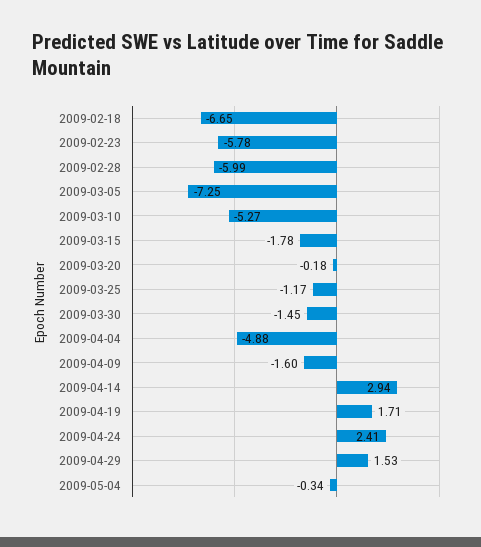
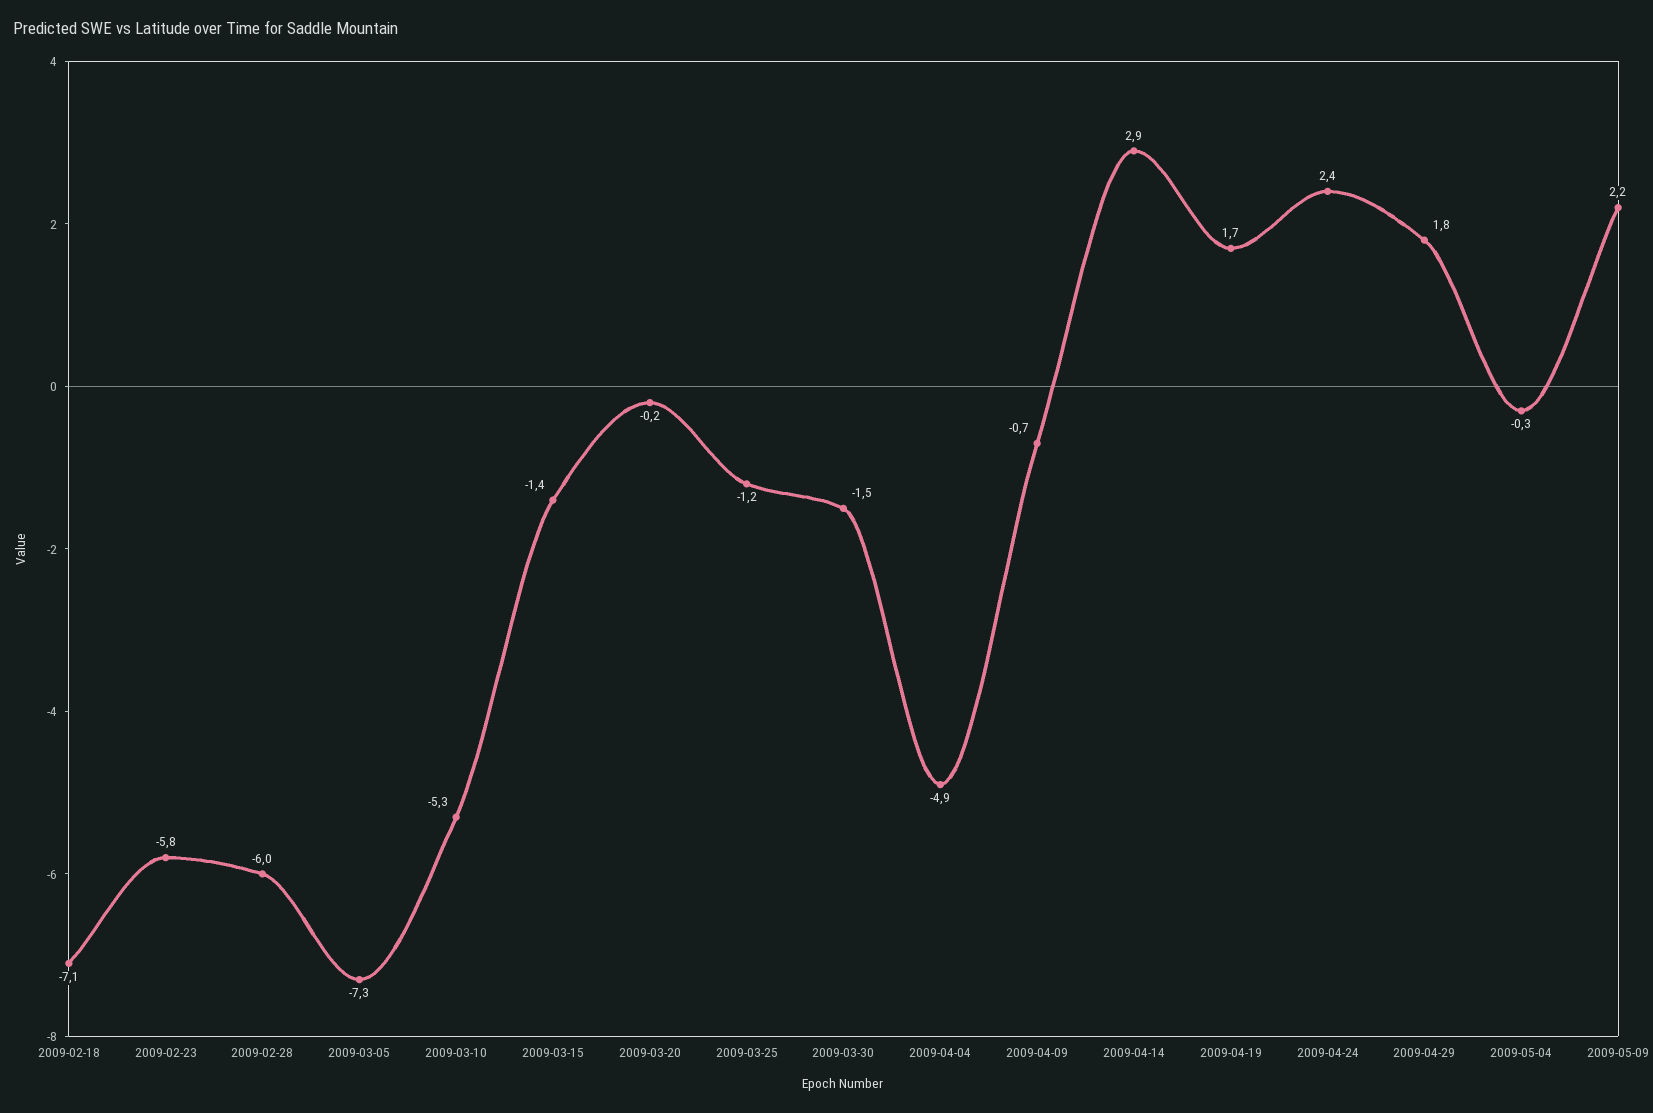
2009-02-18: -6.65 -> -7.1
2009-03-15: -1.78 -> -1.4
2009-04-09: -1.6 -> -0.7
2009-04-29: 1.53 -> 1.8
2009-05-09: none -> 2.2

